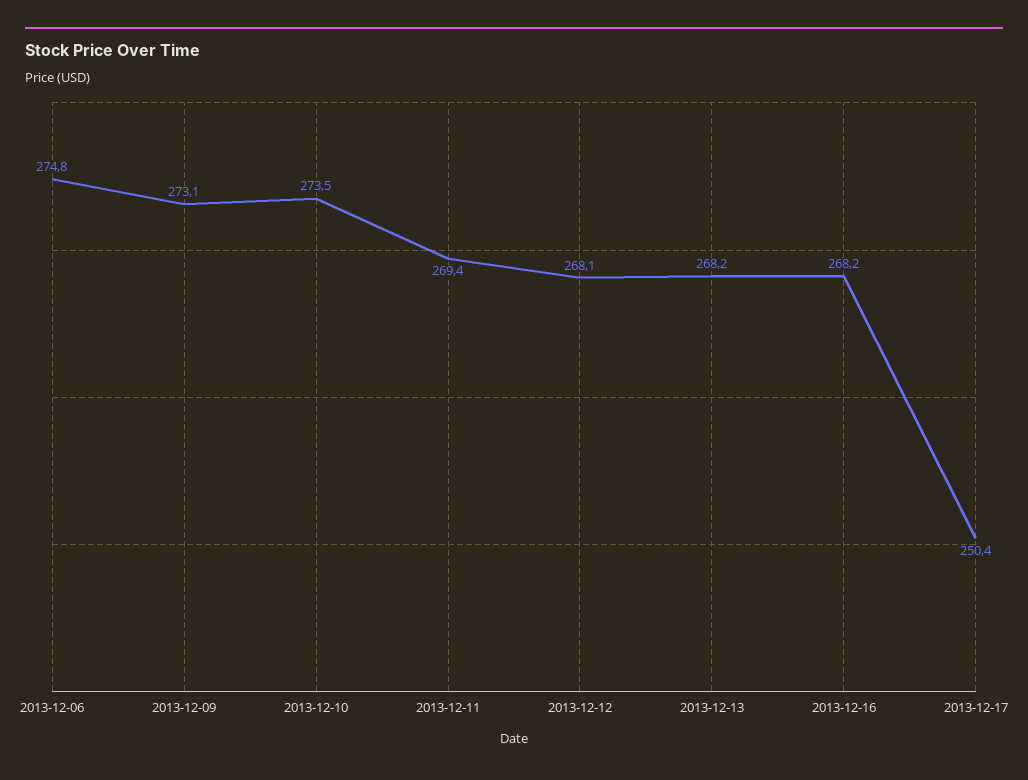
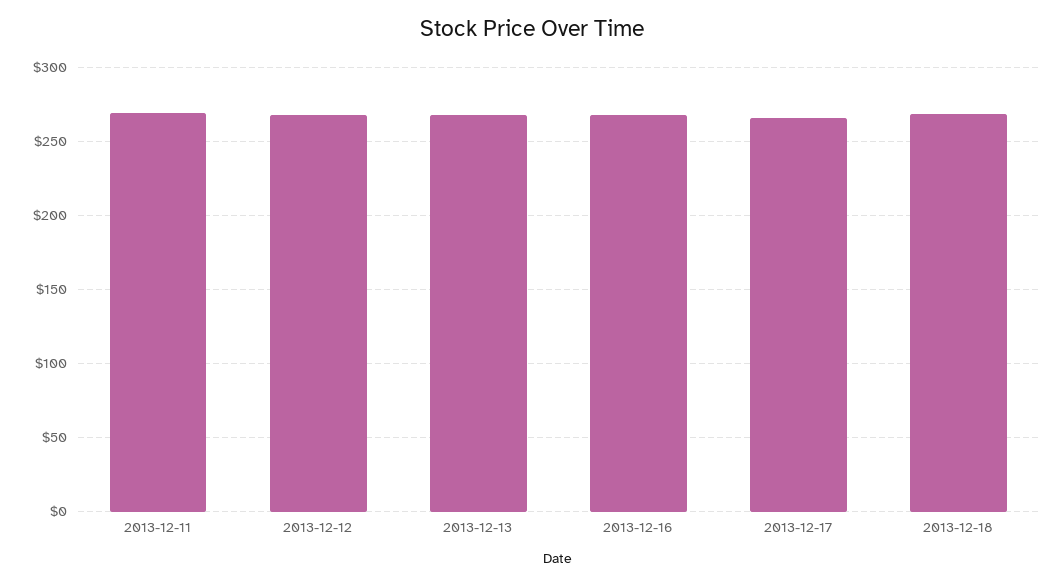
2013-12-06: 274.8 -> none
2013-12-09: 273.1 -> none
2013-12-10: 273.5 -> none
2013-12-17: 250.4 -> 265
2013-12-18: none -> 270

